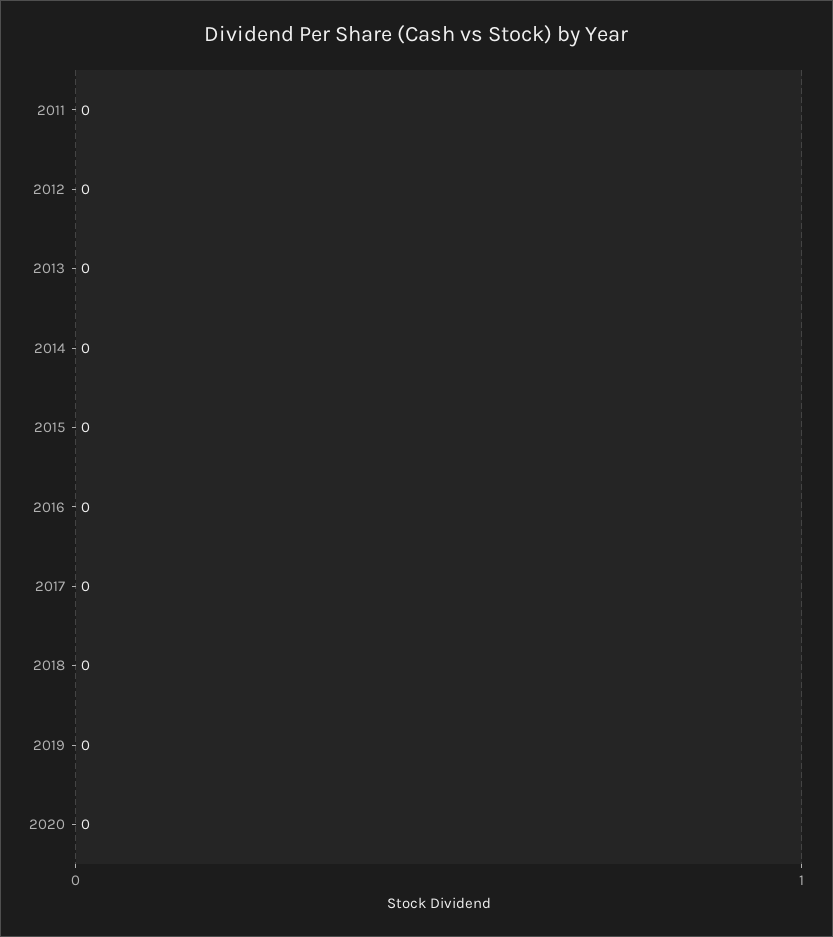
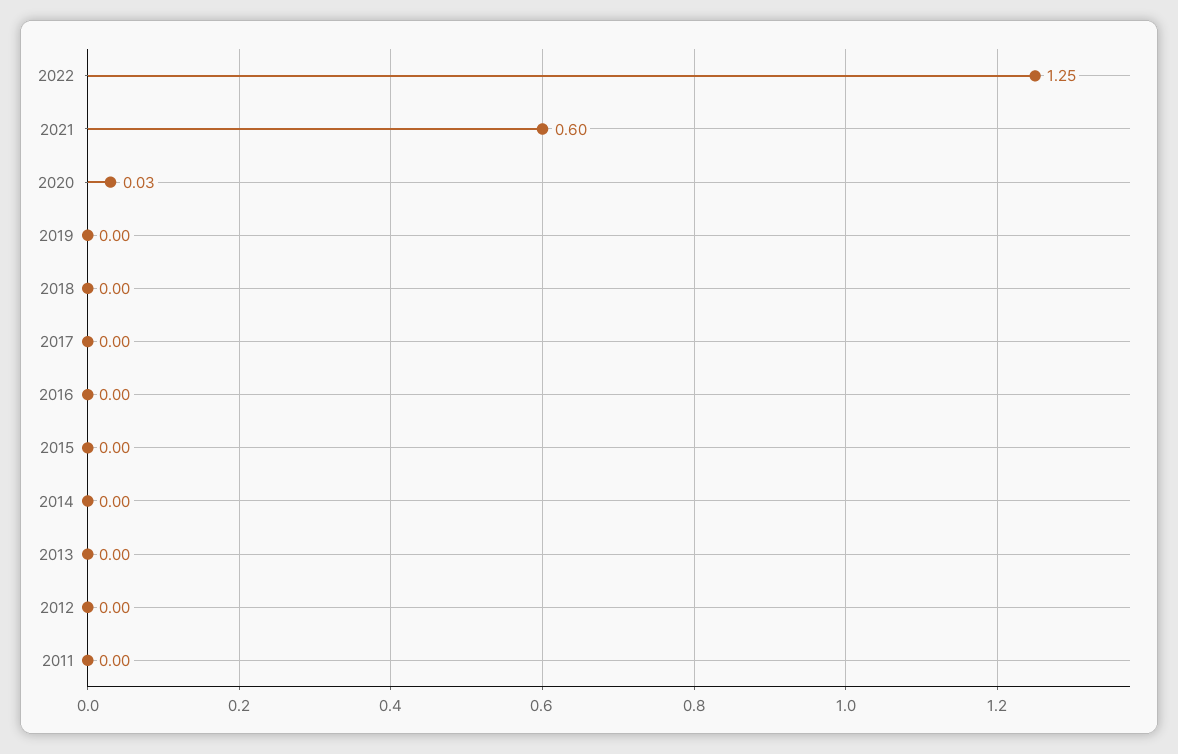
2020: 0 -> 0.03
2022: none -> 1.25
2021: none -> 0.6

